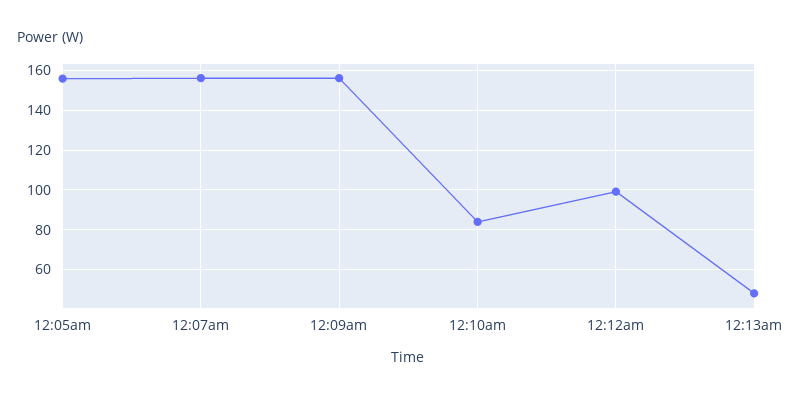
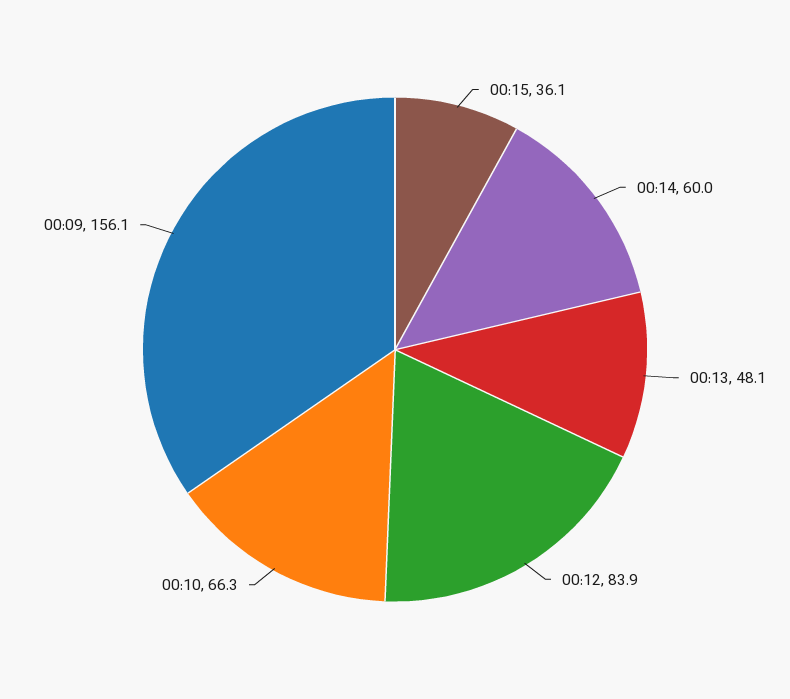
12:05am: 155 -> none
12:07am: 155 -> none
12:10am: 85 -> 66.3
12:12am: 100 -> 83.9
00:15: none -> 36.1
00:14: none -> 60

